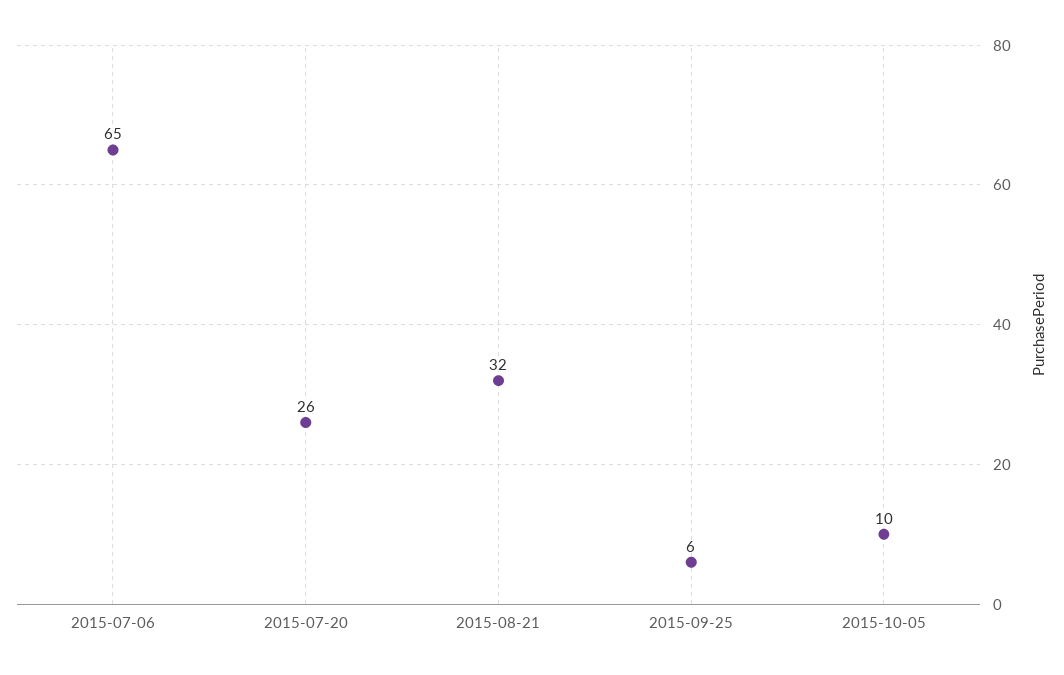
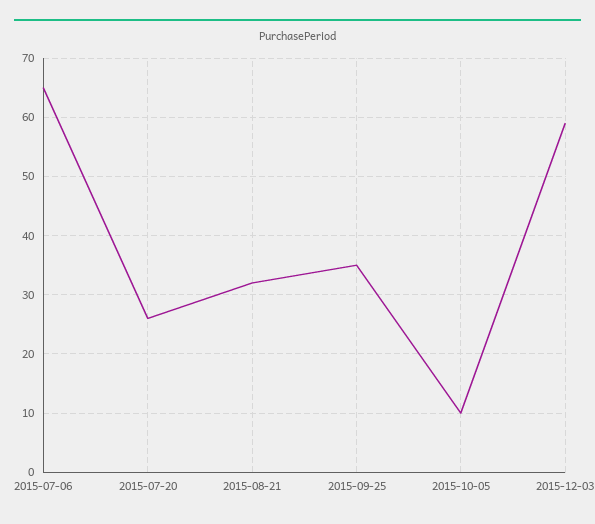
2015-09-25: 6 -> 35
2015-12-03: none -> 60

